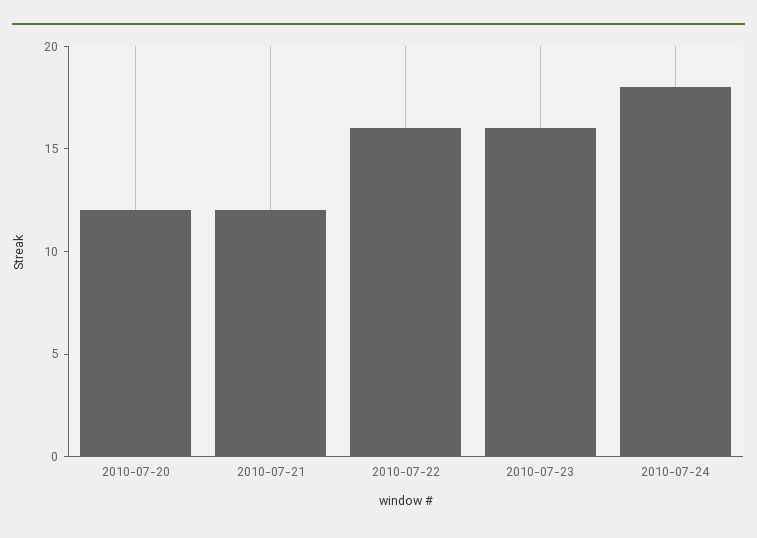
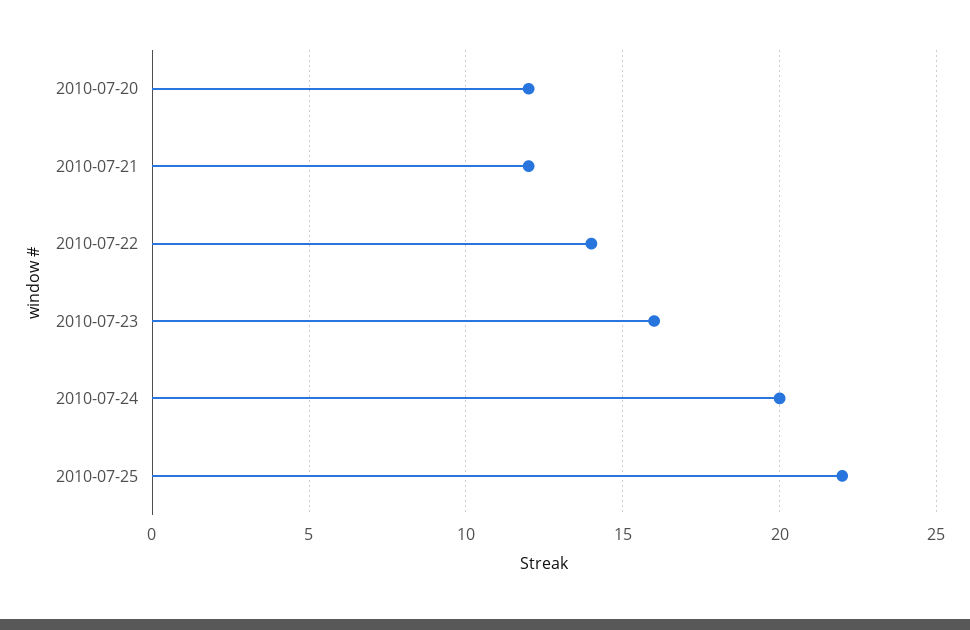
2010-07-22: 16 -> 14
2010-07-24: 18 -> 20
2010-07-25: none -> 22

